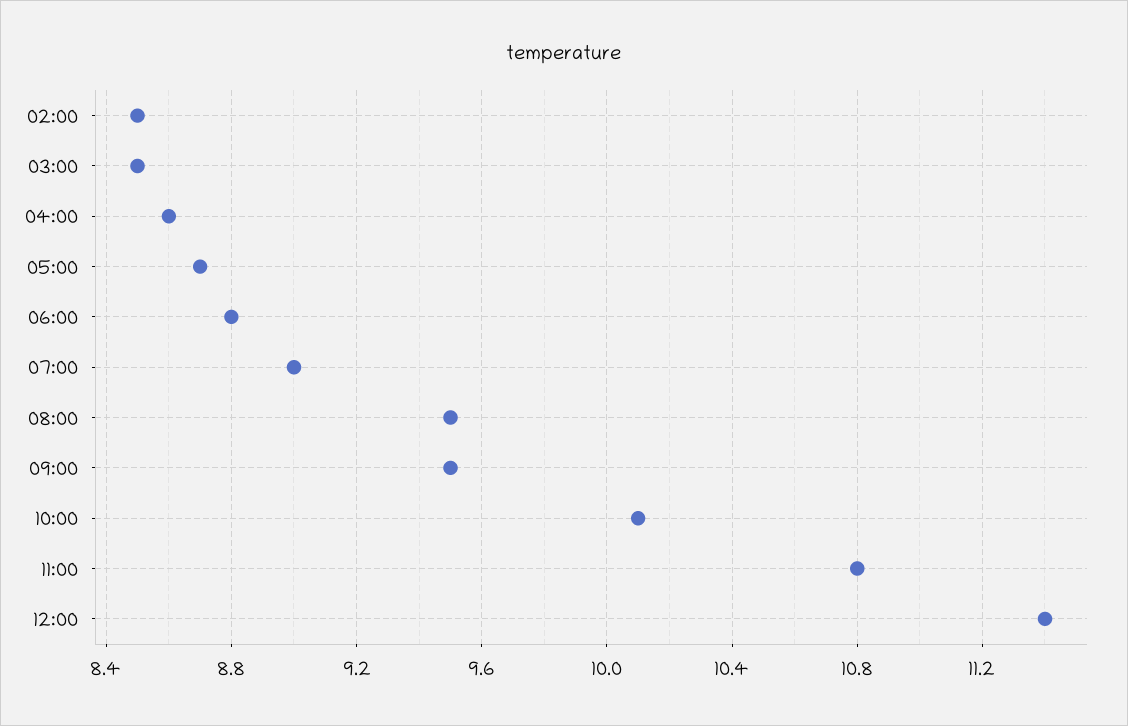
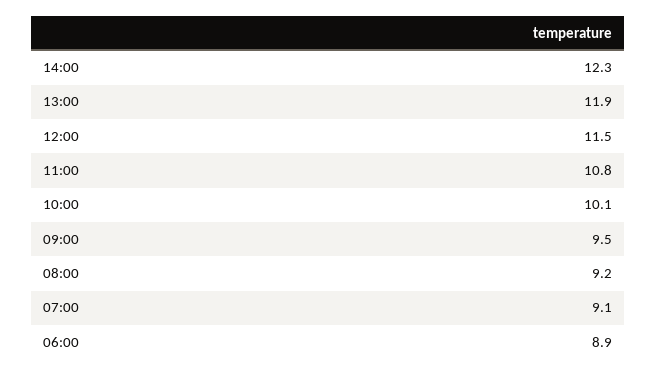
02:00: 8.5 -> none
03:00: 8.5 -> none
04:00: 8.6 -> none
05:00: 8.7 -> none
06:00: 8.8 -> 8.9
07:00: 9 -> 9.1
08:00: 9.5 -> 9.2
12:00: 11.4 -> 11.5
14:00: none -> 12.3
13:00: none -> 11.9

